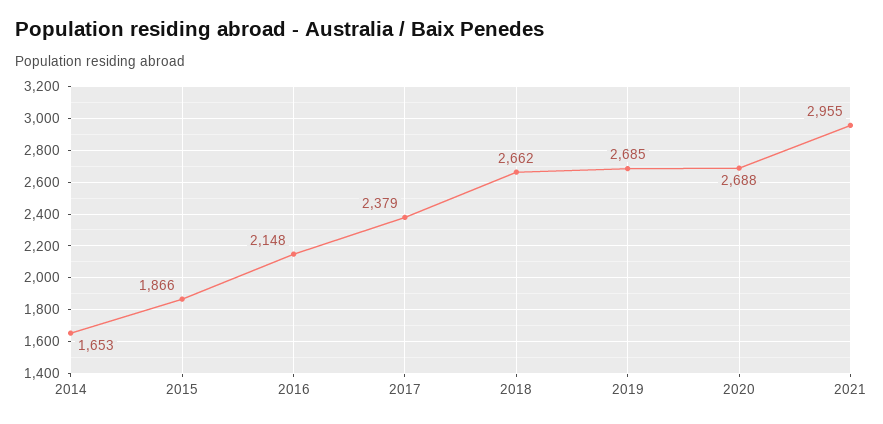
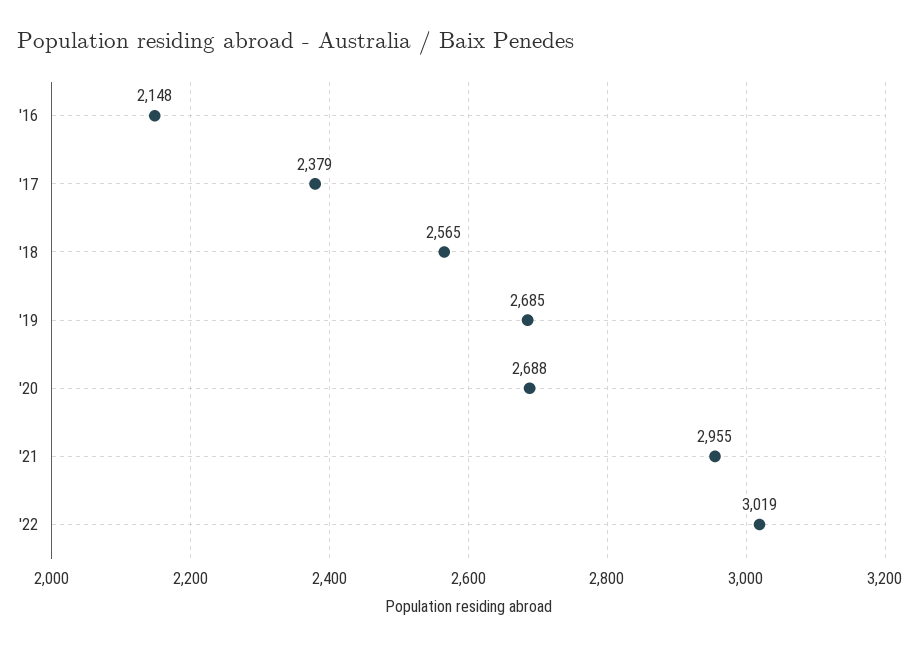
2014: 1653 -> none
2015: 1866 -> none
2018: 2662 -> 2565
'22: none -> 3019

